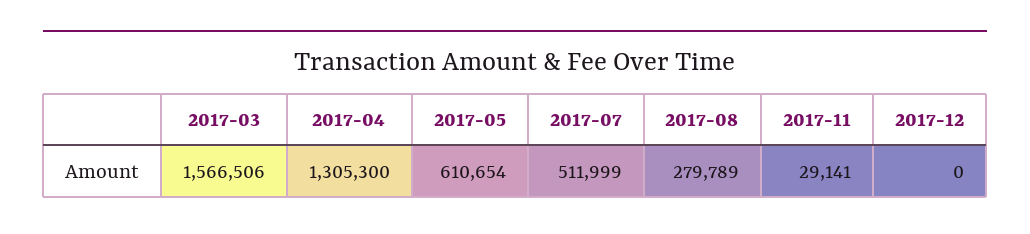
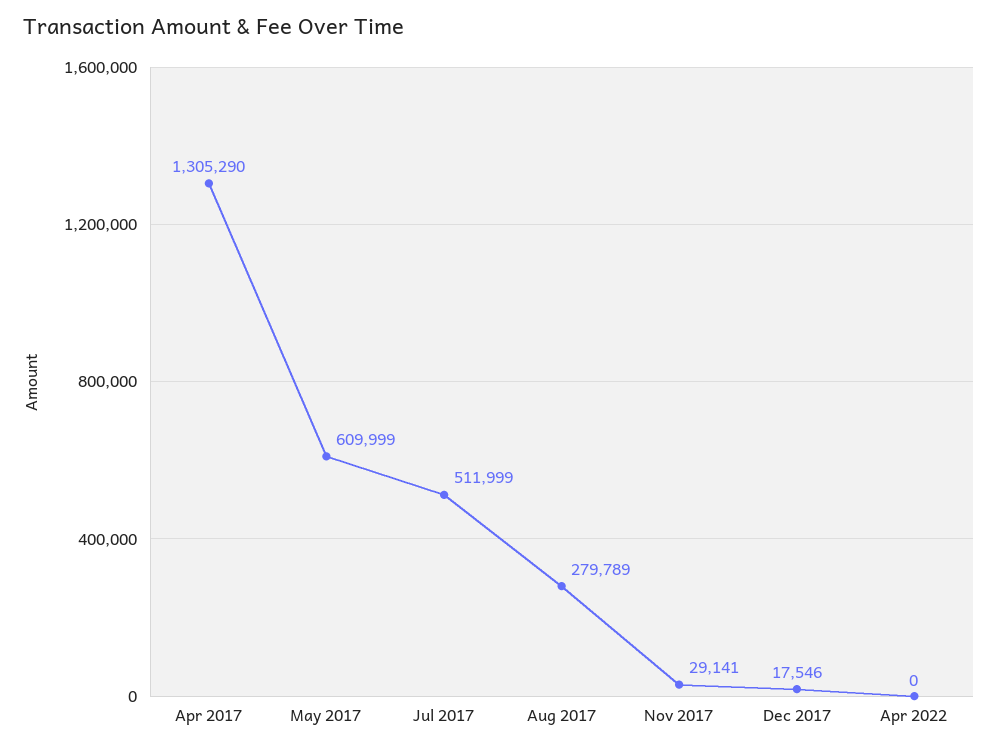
2017-03: 1566506 -> none
2017-04: 1305300 -> 1305290
2017-05: 610654 -> 609999
2017-12: 0 -> 17546
Apr 2022: none -> 0

